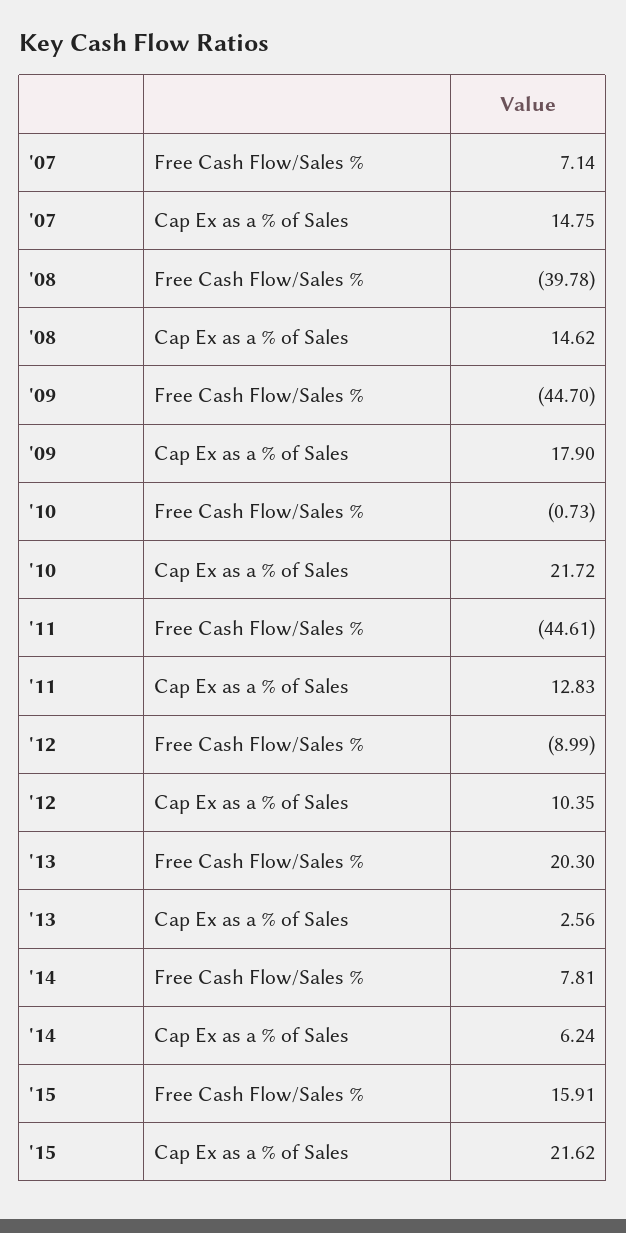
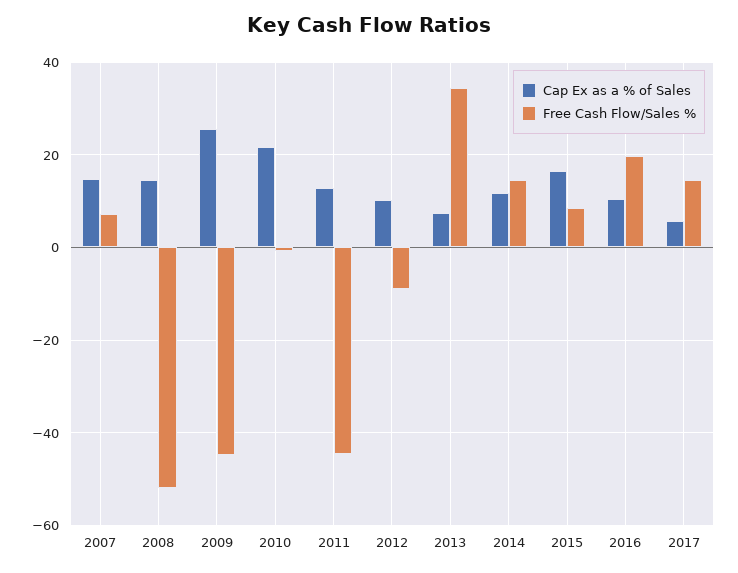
Free Cash Flow/Sales %, '08: -39.78 -> -52
Cap Ex as a % of Sales, '09: 17.9 -> 26
Free Cash Flow/Sales %, '13: 20.3 -> 34
Cap Ex as a % of Sales, '13: 2.56 -> 8
Free Cash Flow/Sales %, '14: 7.81 -> 14
Cap Ex as a % of Sales, '14: 6.24 -> 12
Free Cash Flow/Sales %, '15: 15.91 -> 8
Cap Ex as a % of Sales, '15: 21.62 -> 16
Cap Ex as a % of Sales, 2016: none -> 10
Free Cash Flow/Sales %, 2016: none -> 20
Cap Ex as a % of Sales, 2017: none -> 6
Free Cash Flow/Sales %, 2017: none -> 14

